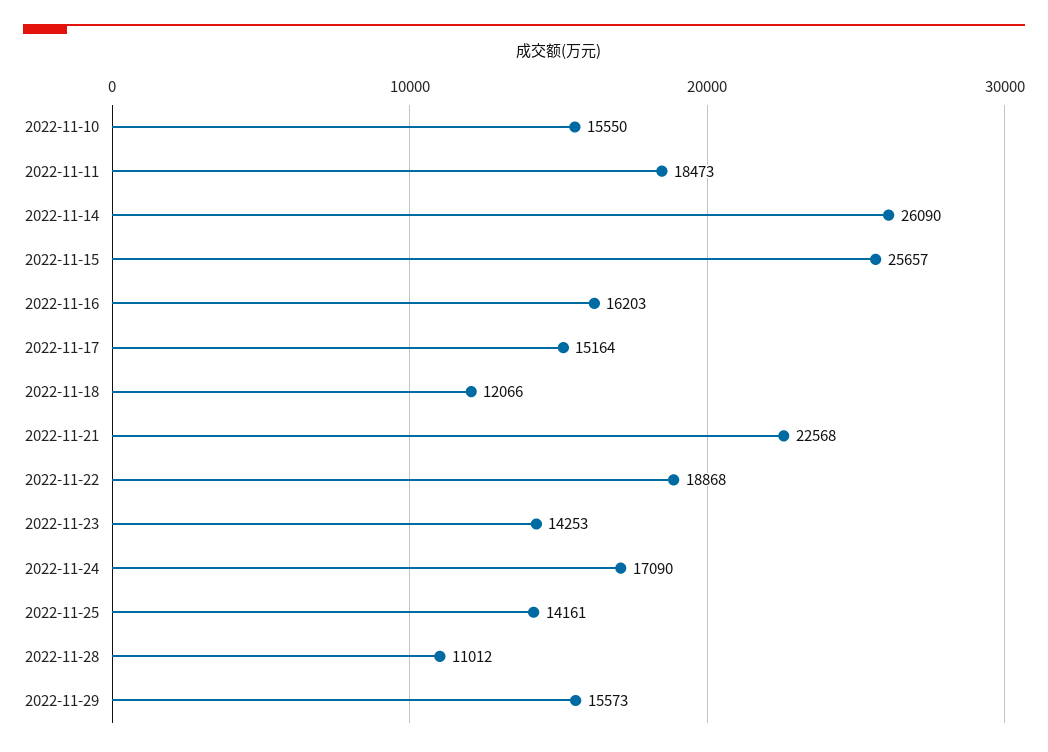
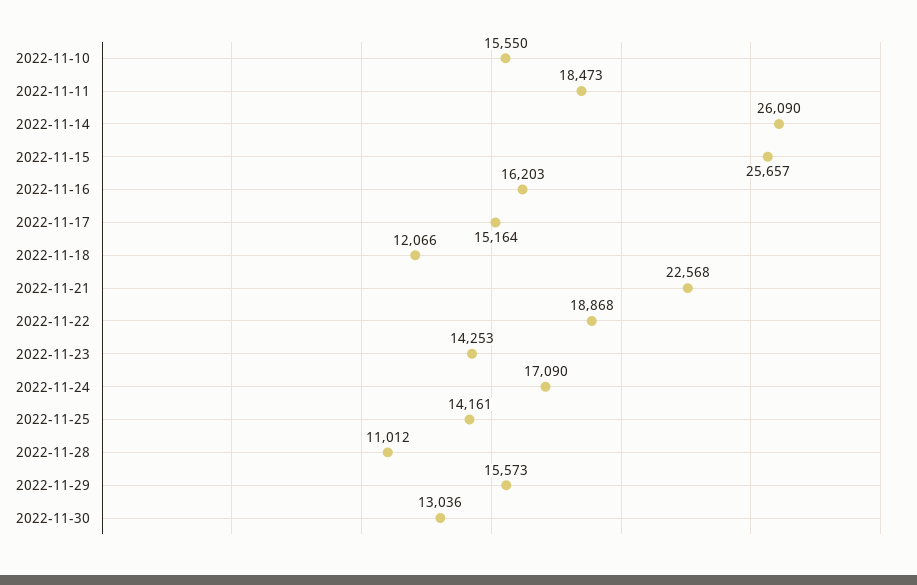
2022-11-30: none -> 13036

